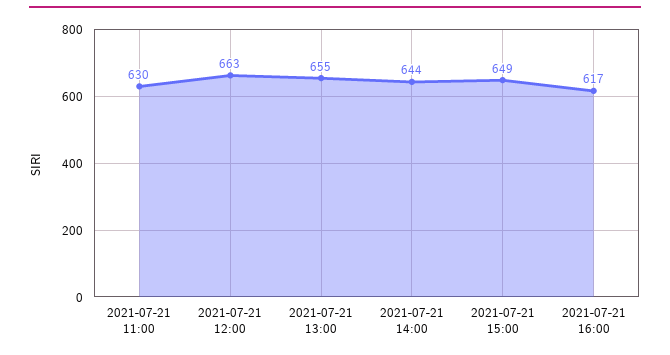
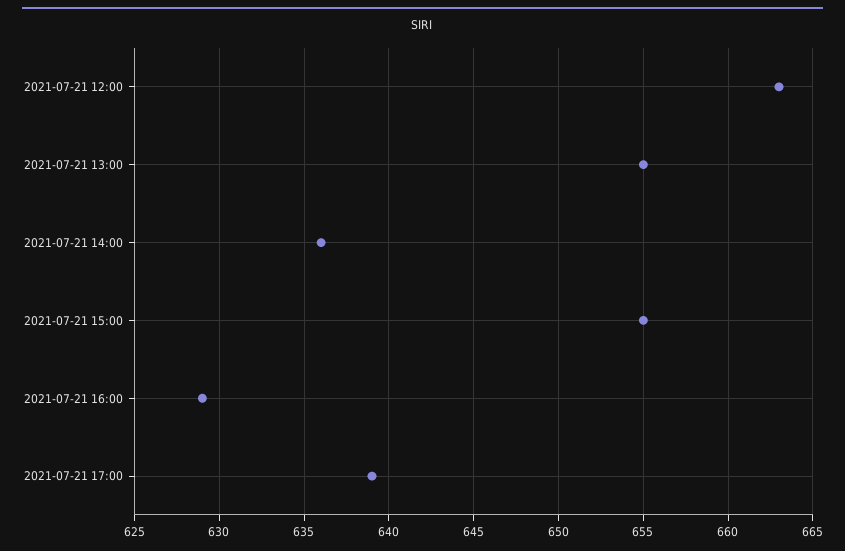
2021-07-21 11:00: 630 -> none
2021-07-21 14:00: 644 -> 636
2021-07-21 15:00: 649 -> 655
2021-07-21 16:00: 617 -> 629
2021-07-21 17:00: none -> 639

